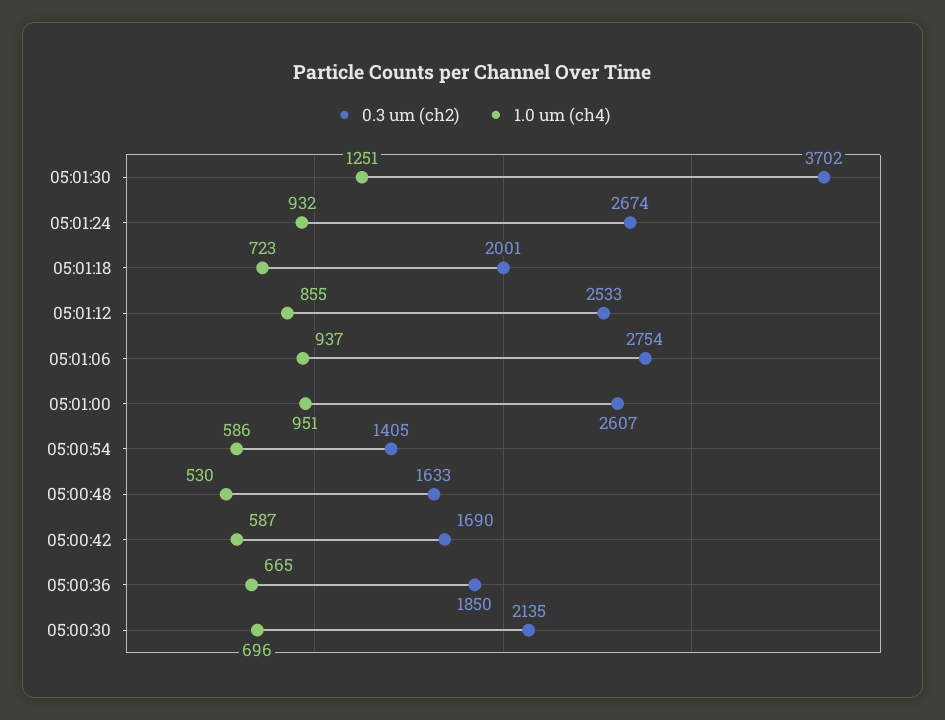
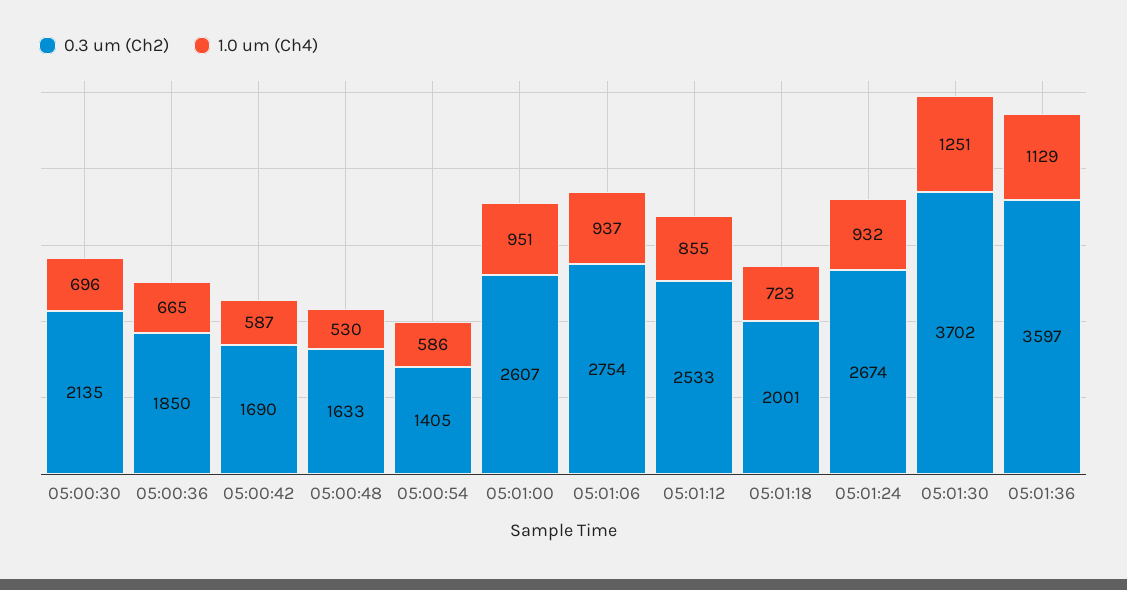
0.3 um (ch2), 05:01:36: none -> 3597
1.0 um (ch4), 05:01:36: none -> 1129

